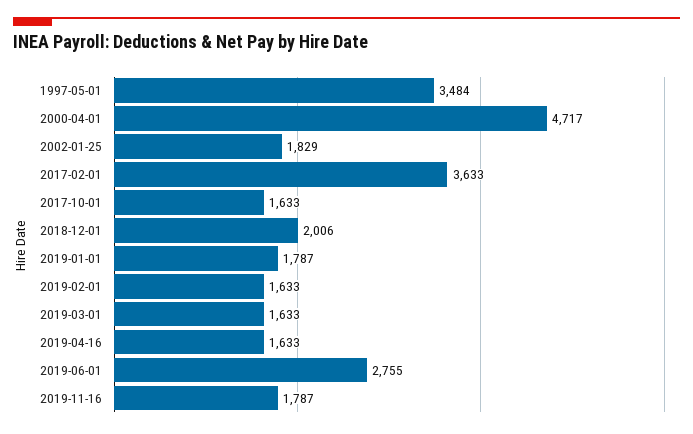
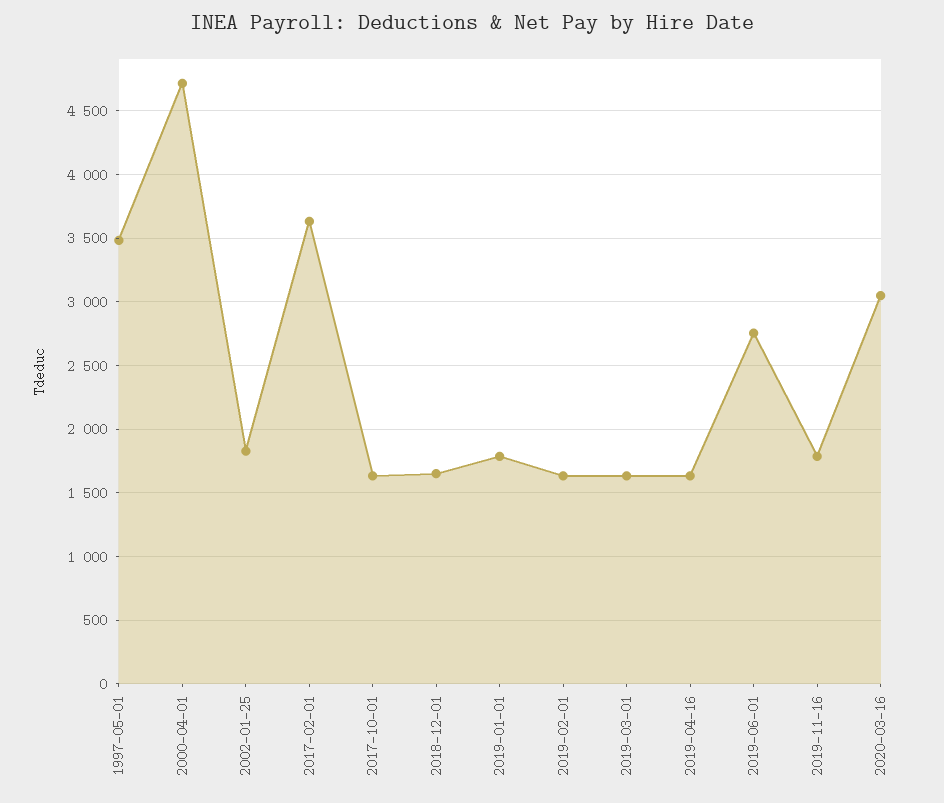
2018-12-01: 2006 -> 1650
2020-03-16: none -> 3050

